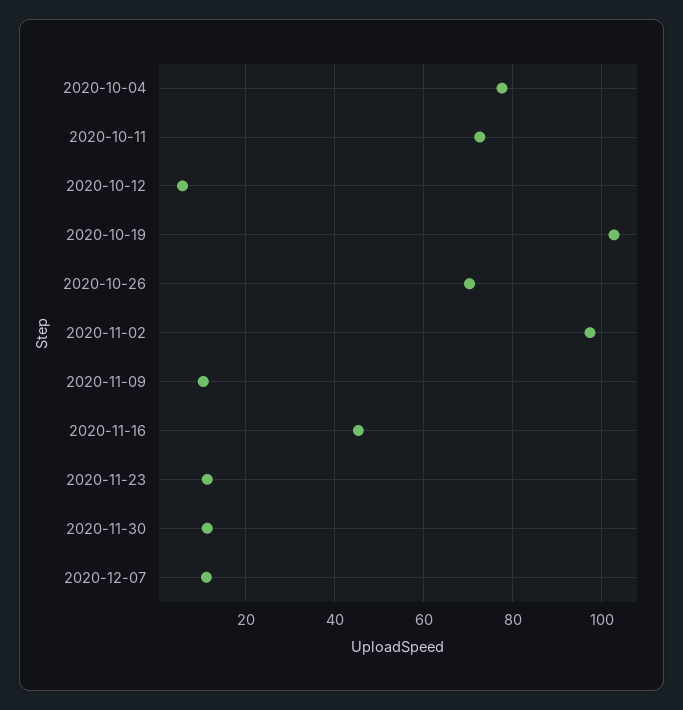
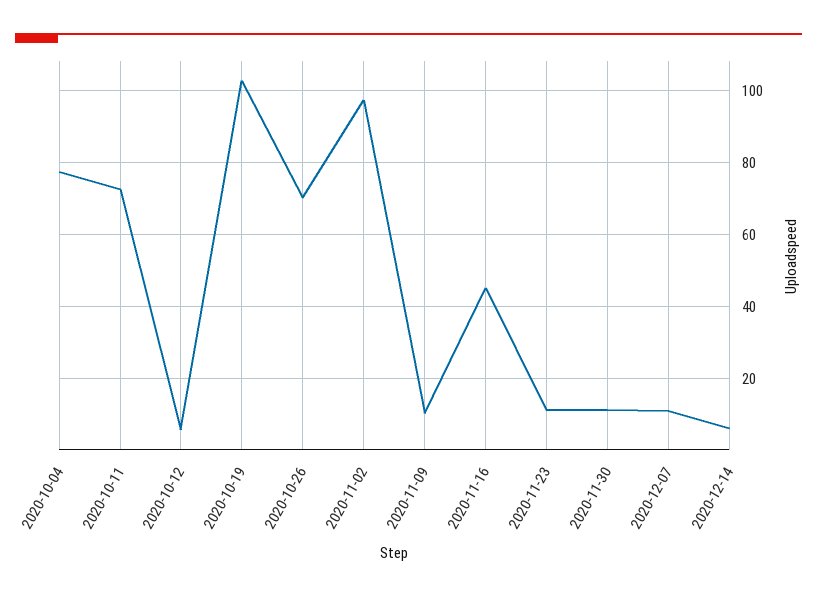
2020-12-14: none -> 6

